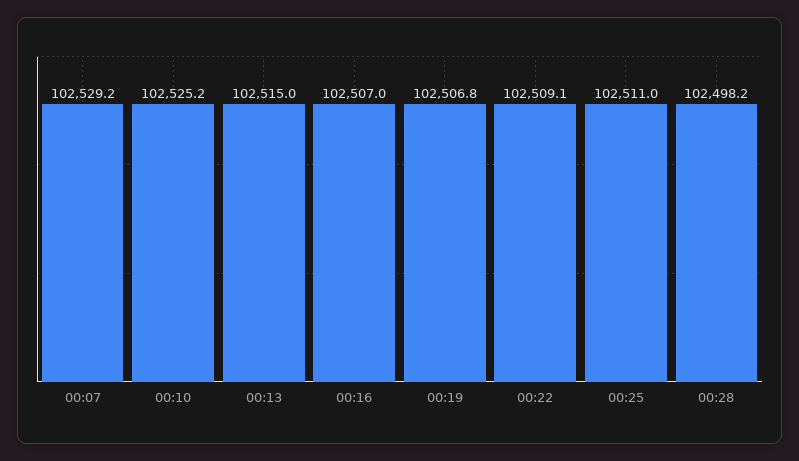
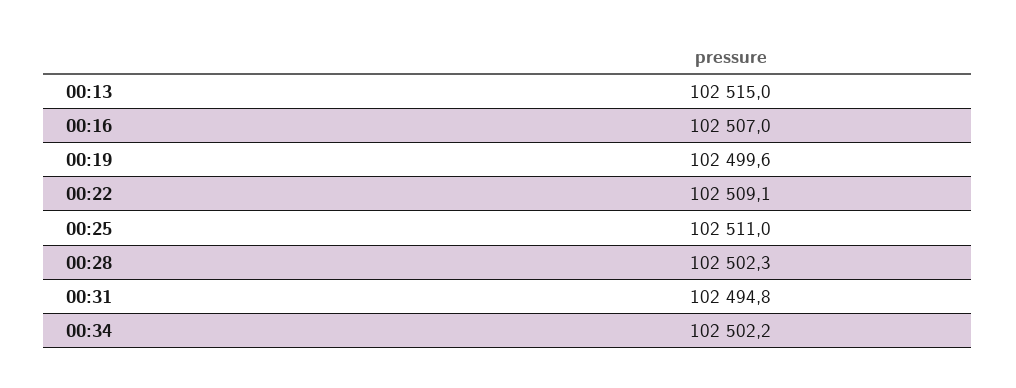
00:07: 102529.2 -> none
00:10: 102525.2 -> none
00:19: 102506.8 -> 102499.6
00:28: 102498.2 -> 102502.3
00:31: none -> 102494.8
00:34: none -> 102502.2

